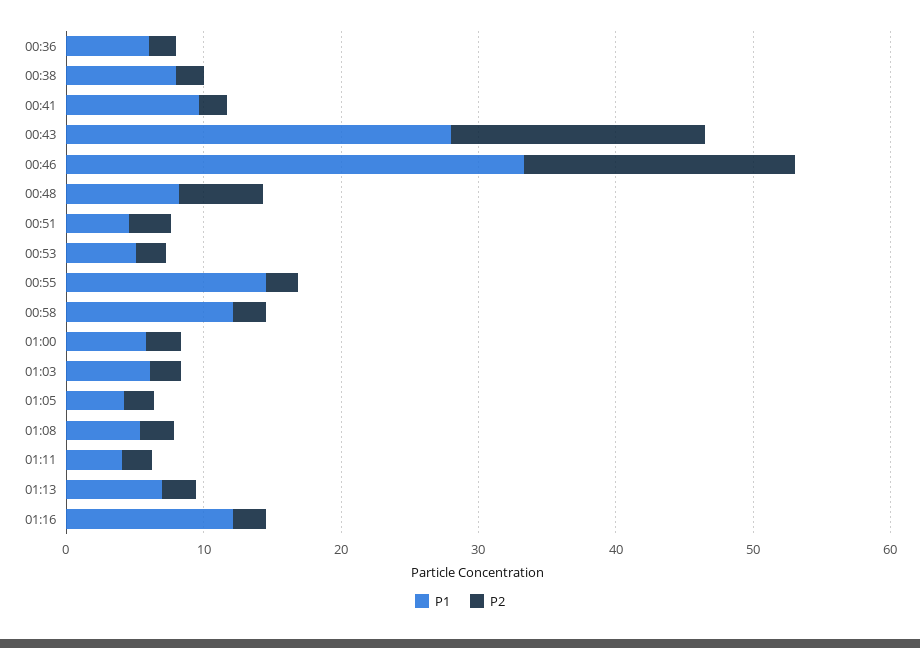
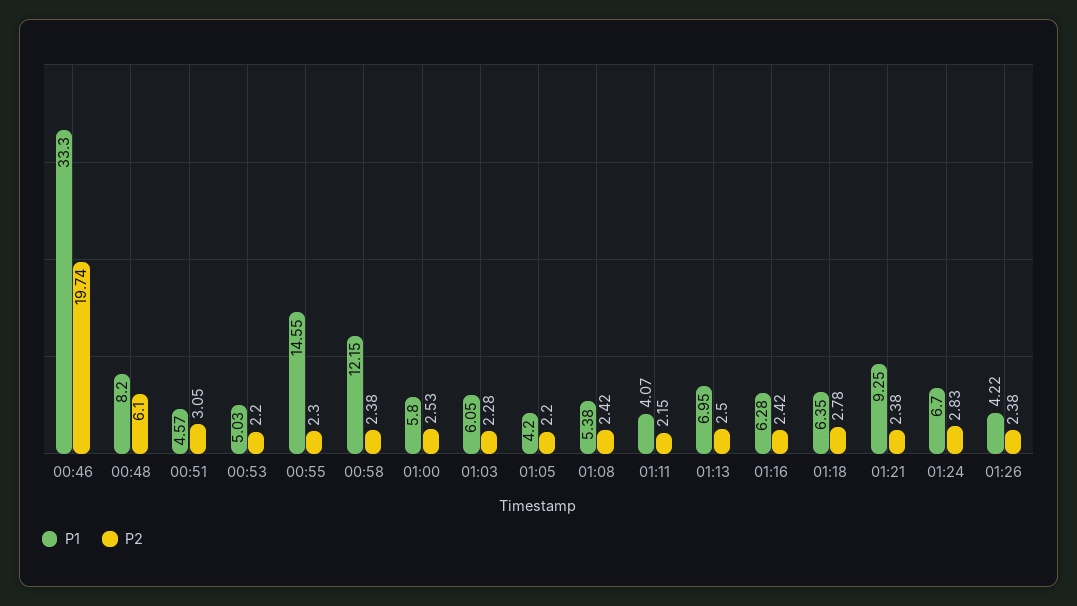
P1, 00:36: 6 -> none
P2, 00:36: 2 -> none
P1, 00:38: 8 -> none
P2, 00:38: 2 -> none
P1, 00:41: 10 -> none
P2, 00:41: 2 -> none
P1, 00:43: 28 -> none
P2, 00:43: 18 -> none
P1, 01:16: 12 -> 6.28
P1, 01:18: none -> 6.35
P2, 01:18: none -> 2.78
P1, 01:21: none -> 9.25
P2, 01:21: none -> 2.38
P1, 01:24: none -> 6.7
P2, 01:24: none -> 2.83
P1, 01:26: none -> 4.22
P2, 01:26: none -> 2.38

